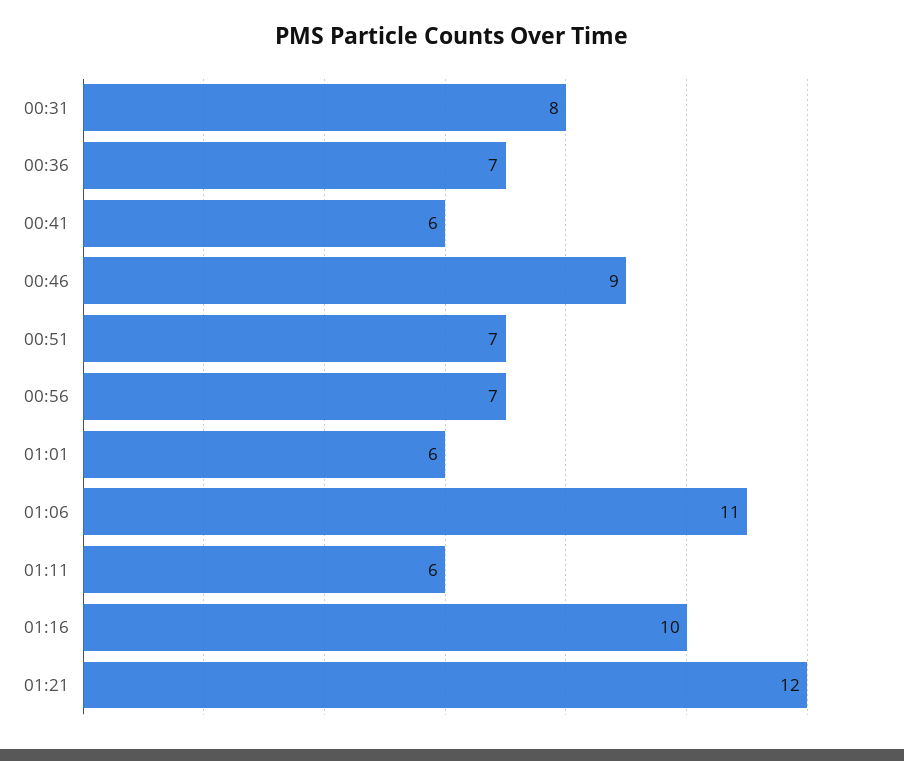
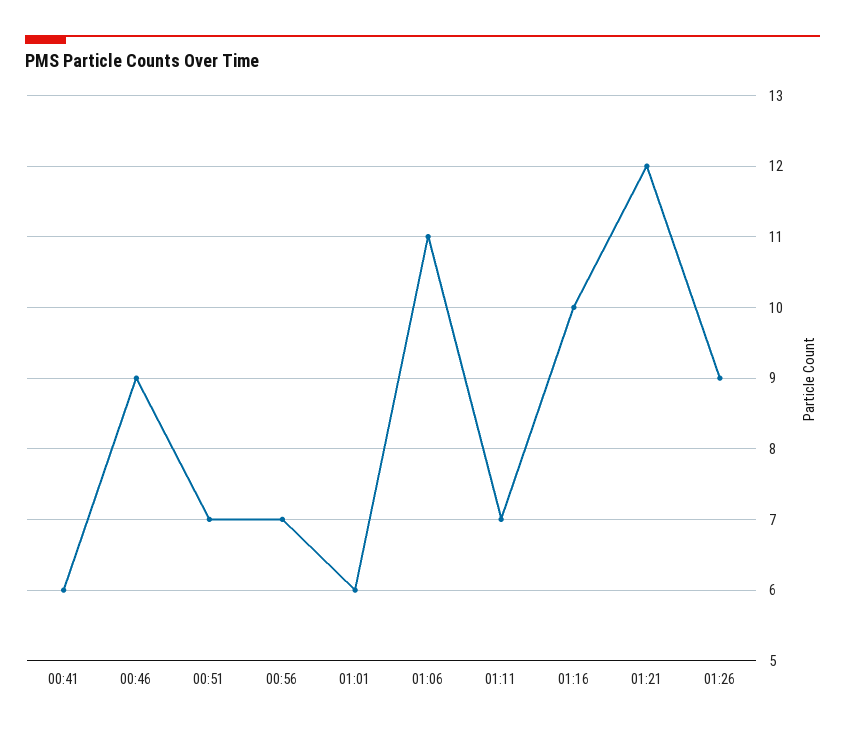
00:31: 8 -> none
00:36: 7 -> none
01:11: 6 -> 7
01:26: none -> 9

